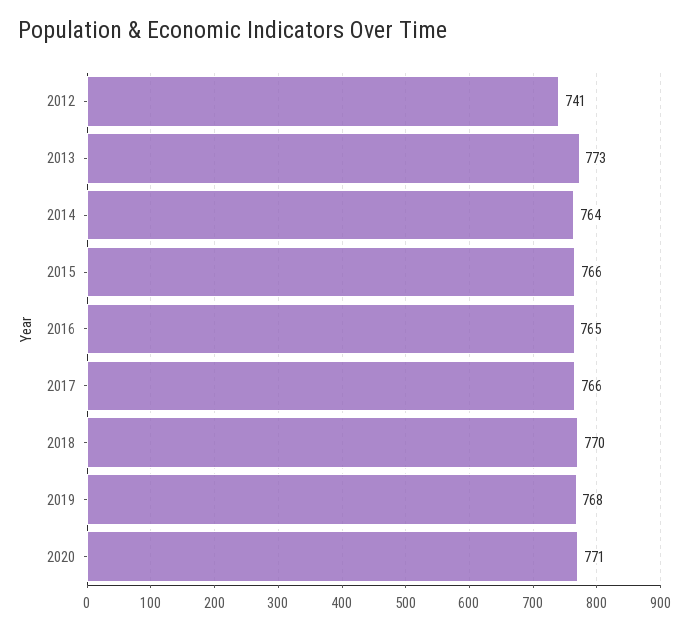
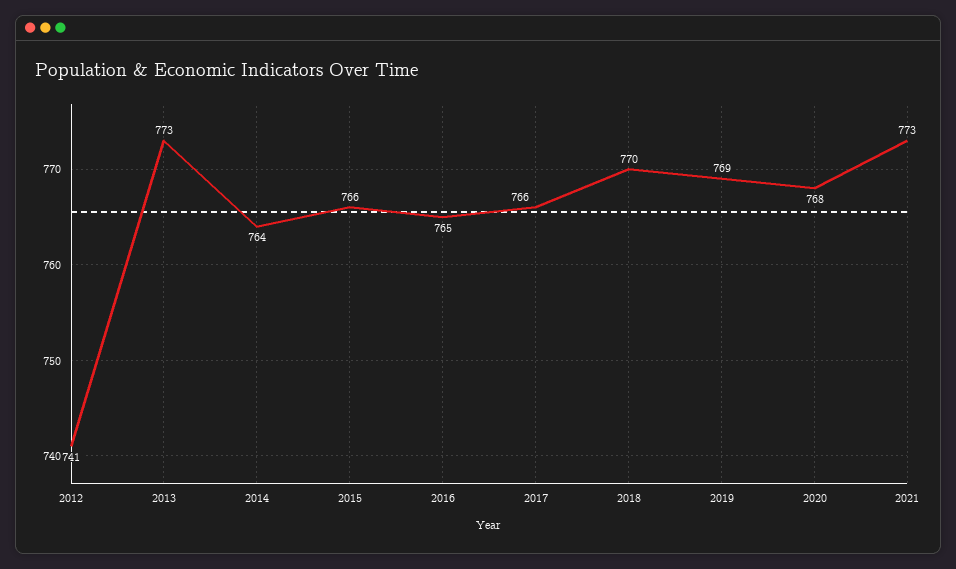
2019: 768 -> 769
2020: 771 -> 768
2021: none -> 773

